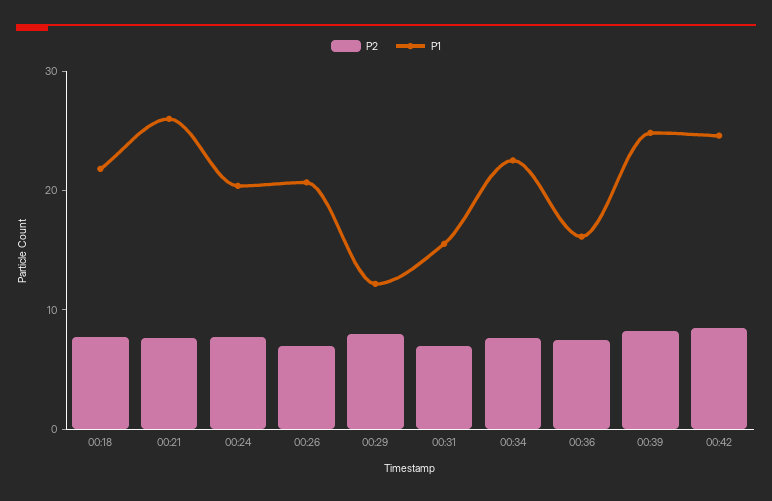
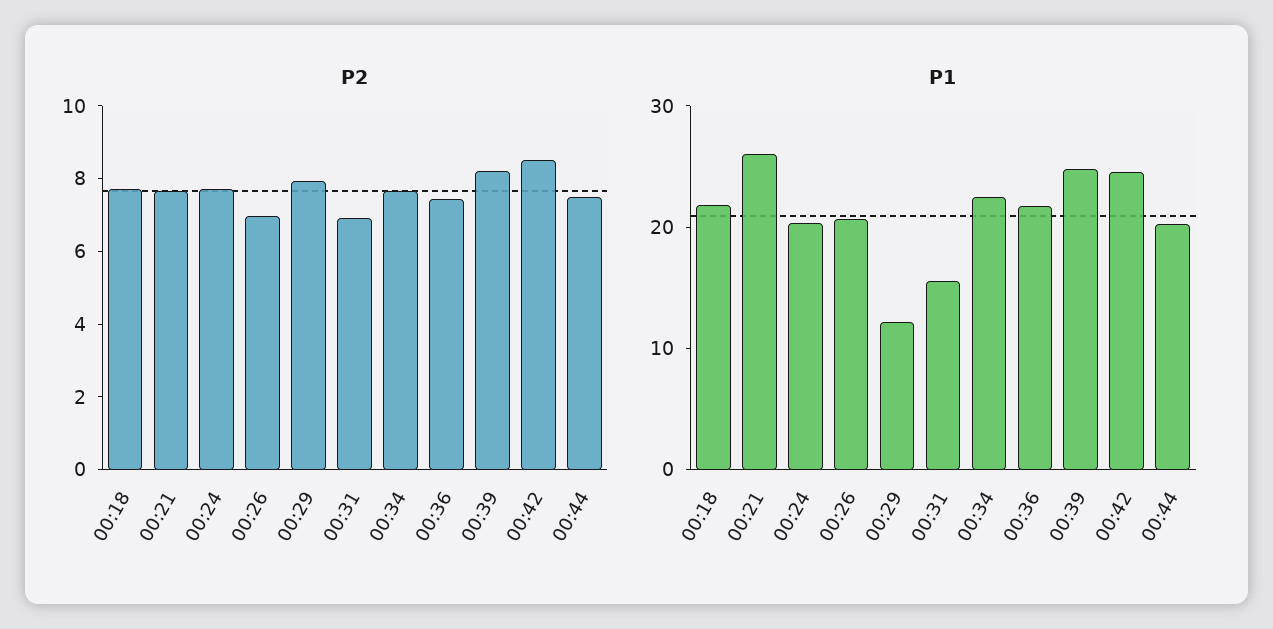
P1, 00:36: 16 -> 22
P2, 00:44: none -> 7.5
P1, 00:44: none -> 20

